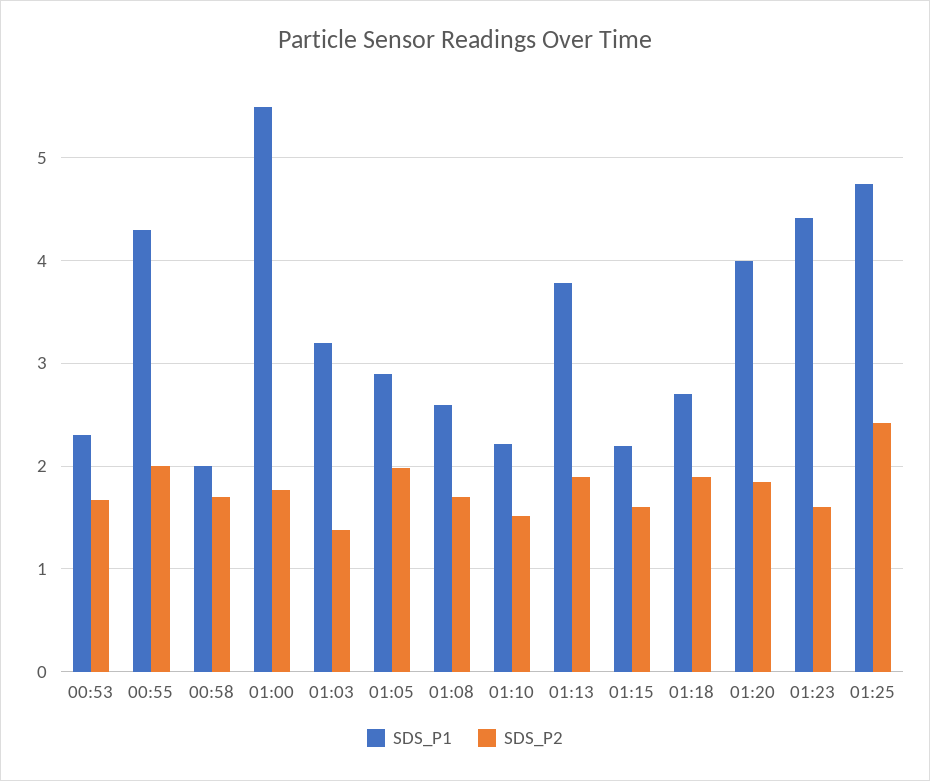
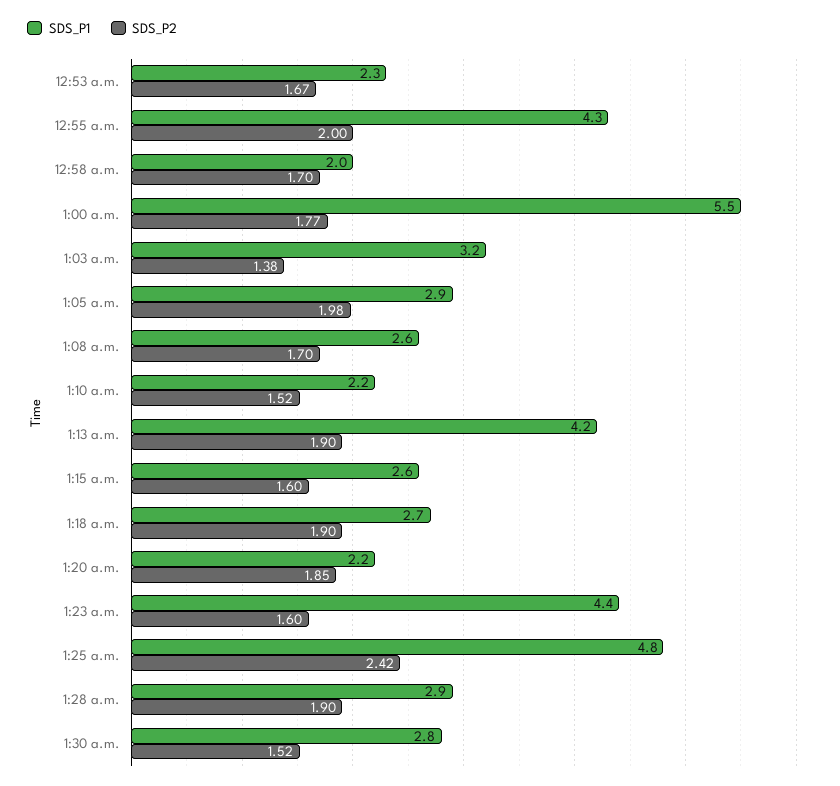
SDS_P1, 01:13: 3.8 -> 4.2
SDS_P1, 01:15: 2.2 -> 2.6
SDS_P1, 01:20: 4 -> 2.2
SDS_P1, 1:28 a.m.: none -> 2.9
SDS_P2, 1:28 a.m.: none -> 1.9
SDS_P1, 1:30 a.m.: none -> 2.8
SDS_P2, 1:30 a.m.: none -> 1.52

